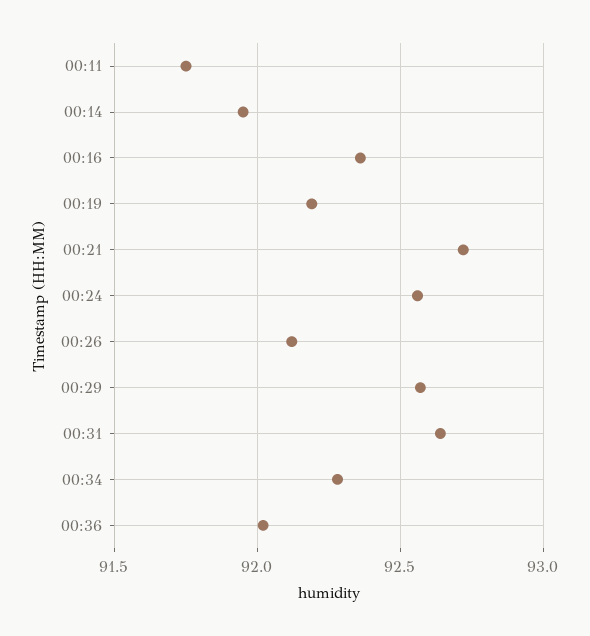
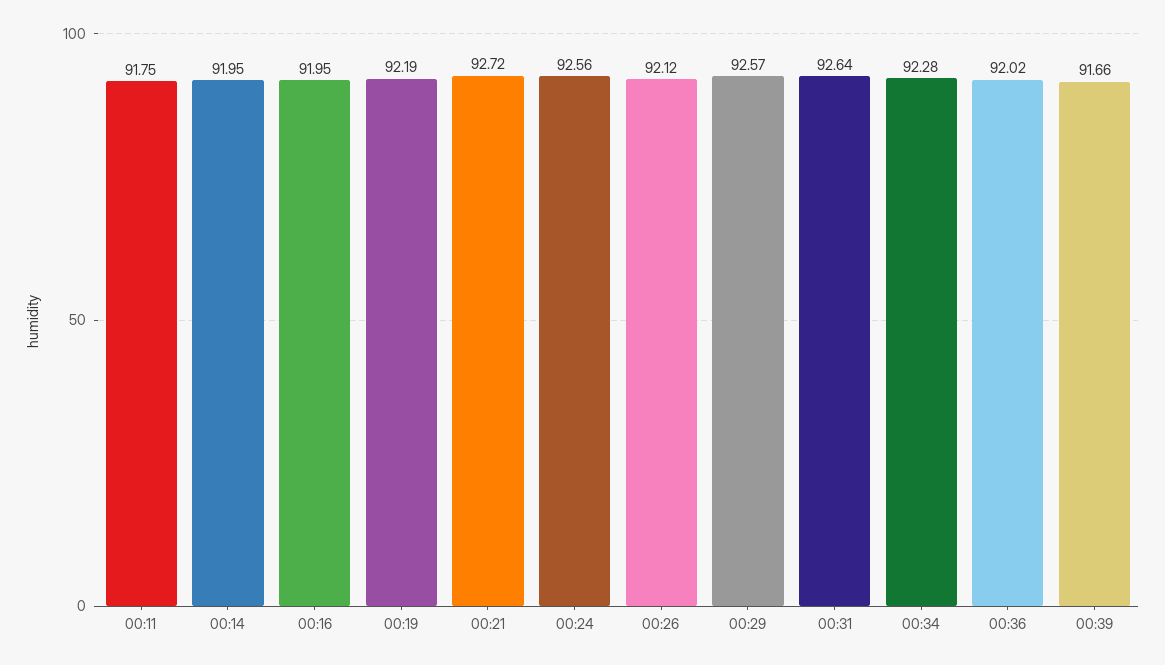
00:16: 92.35 -> 91.95
00:39: none -> 91.66

